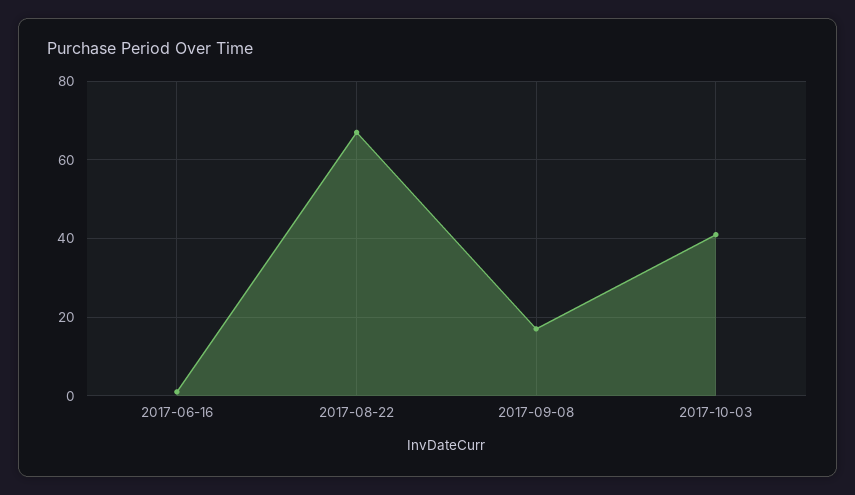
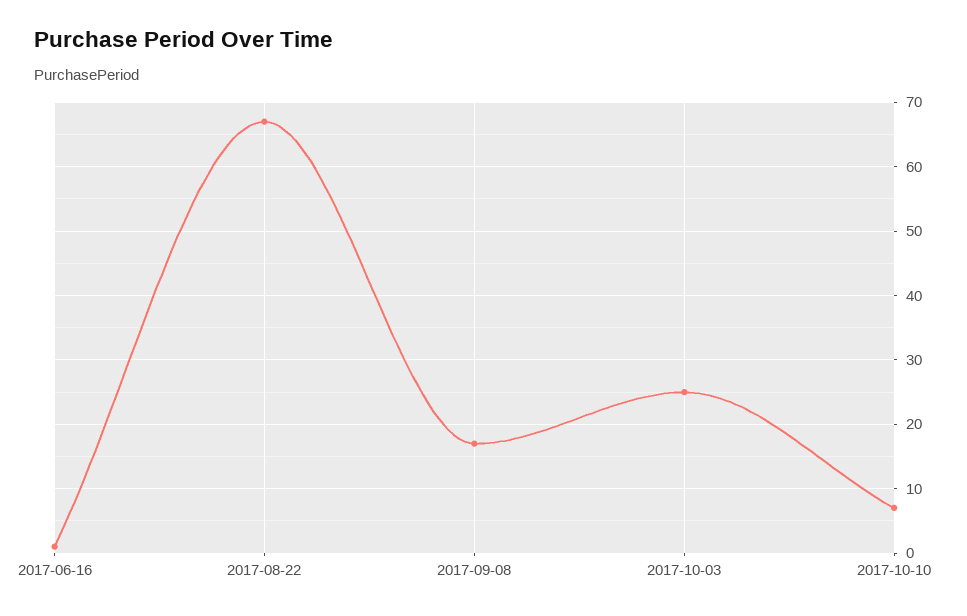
2017-10-03: 40 -> 25
2017-10-10: none -> 7

